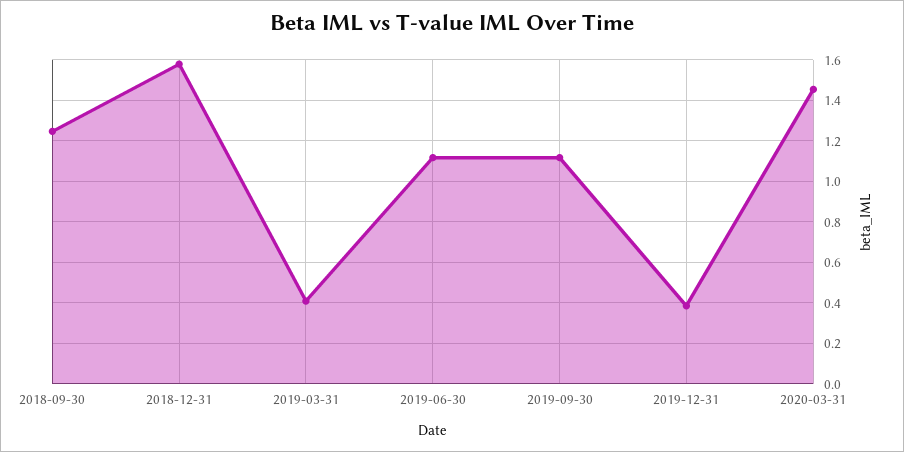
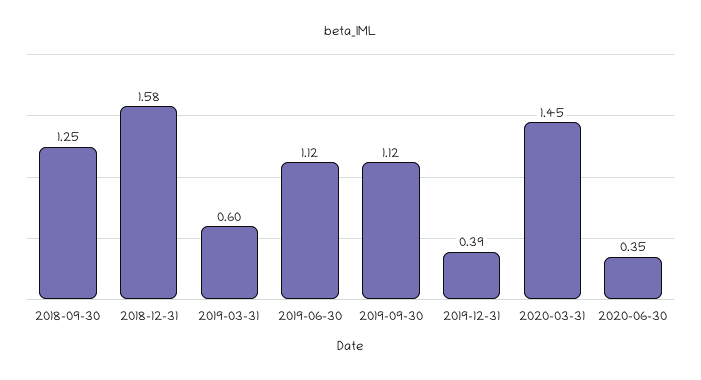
2019-03-31: 0.4 -> 0.6
2020-06-30: none -> 0.35

